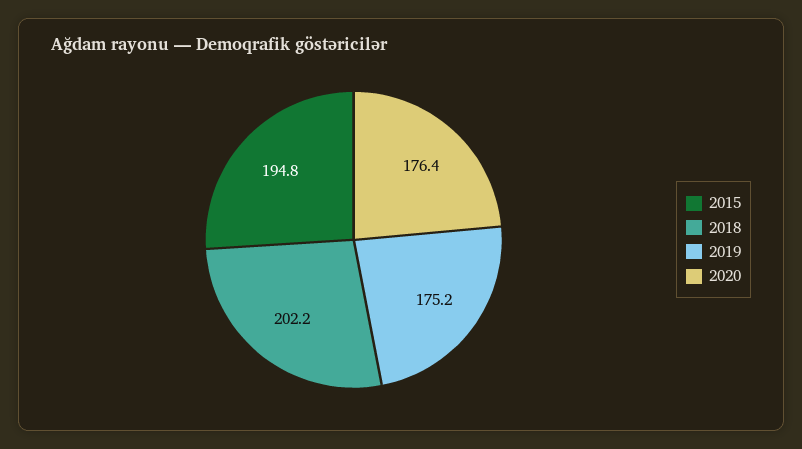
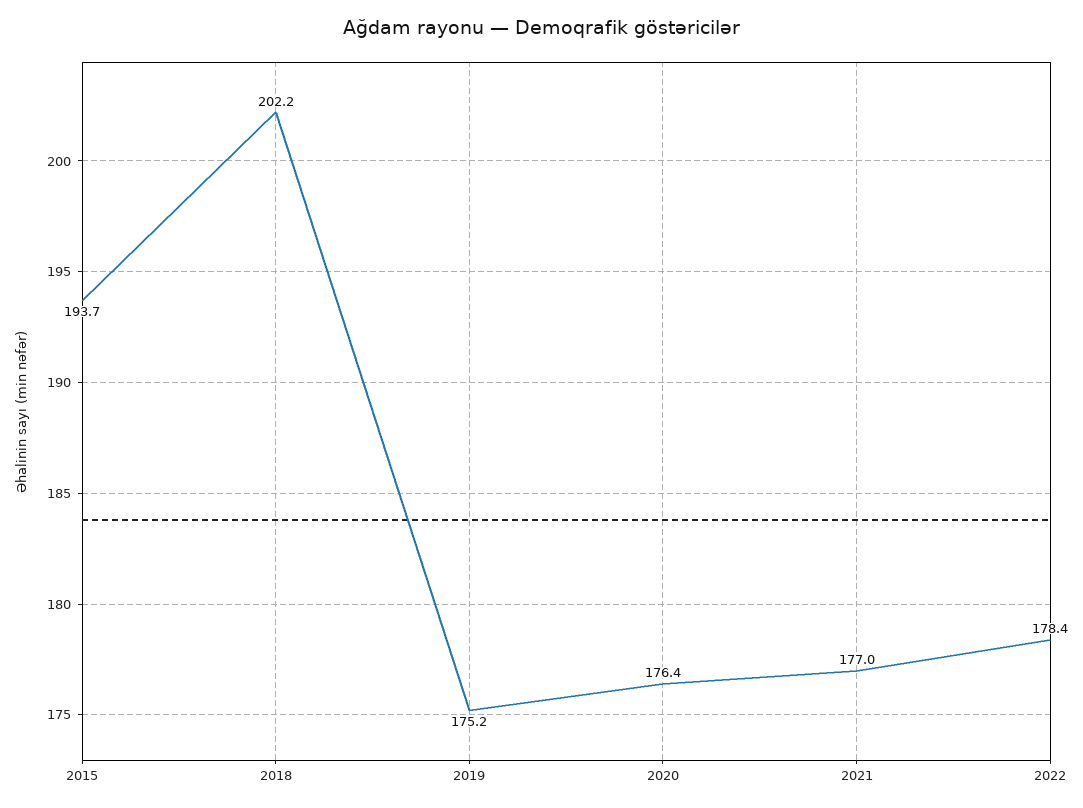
2015: 194.8 -> 193.7
2021: none -> 177
2022: none -> 178.4

